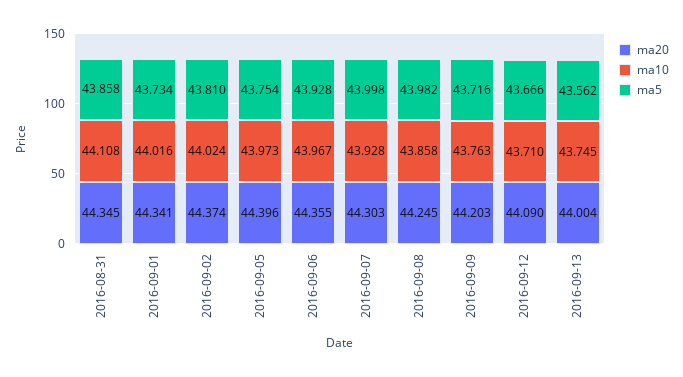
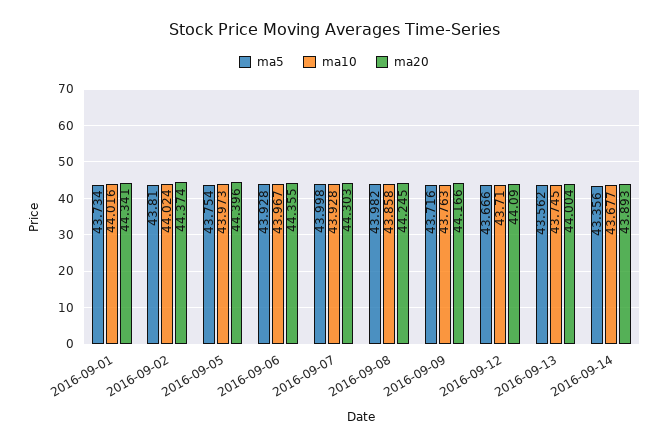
ma20, 2016-08-31: 44.345 -> none
ma10, 2016-08-31: 44.108 -> none
ma5, 2016-08-31: 43.858 -> none
ma20, 2016-09-09: 44.203 -> 44.166
ma5, 2016-09-14: none -> 43.356
ma10, 2016-09-14: none -> 43.677
ma20, 2016-09-14: none -> 43.893

